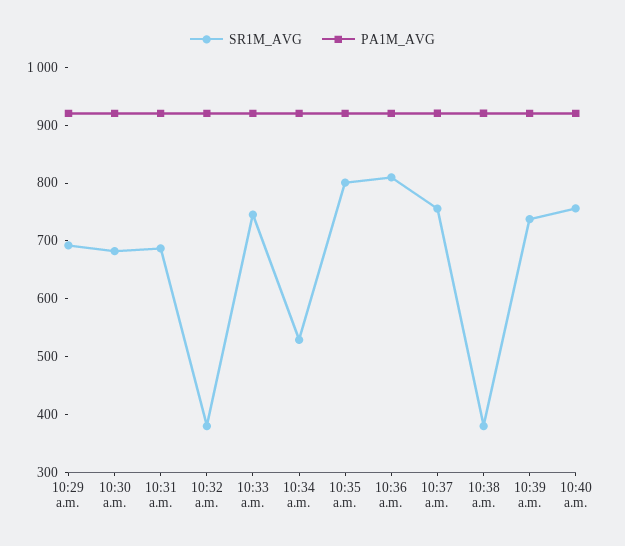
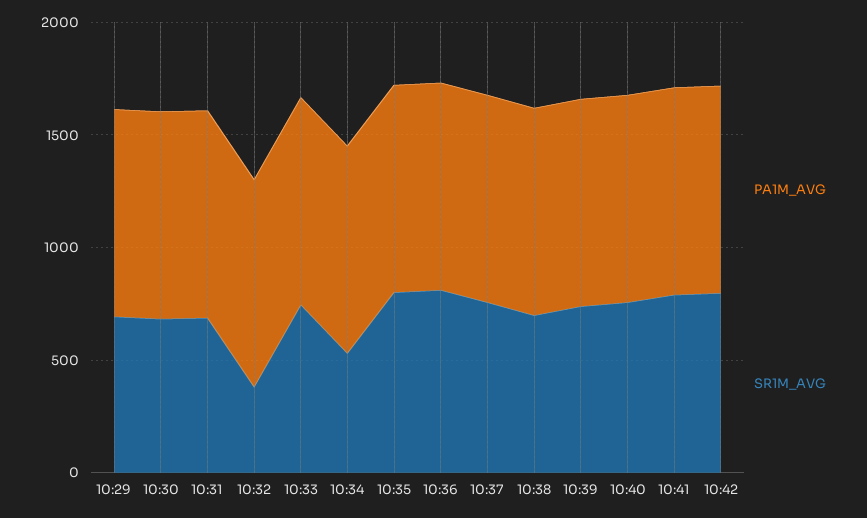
SR1M_AVG, 10:38 a.m.: 380 -> 700
PA1M_AVG, 10:41: none -> 900
SR1M_AVG, 10:41: none -> 800
PA1M_AVG, 10:42: none -> 900
SR1M_AVG, 10:42: none -> 800

